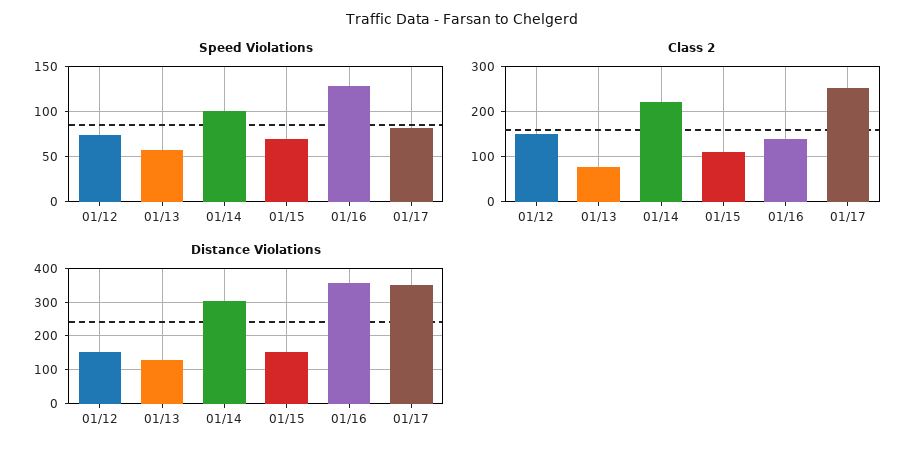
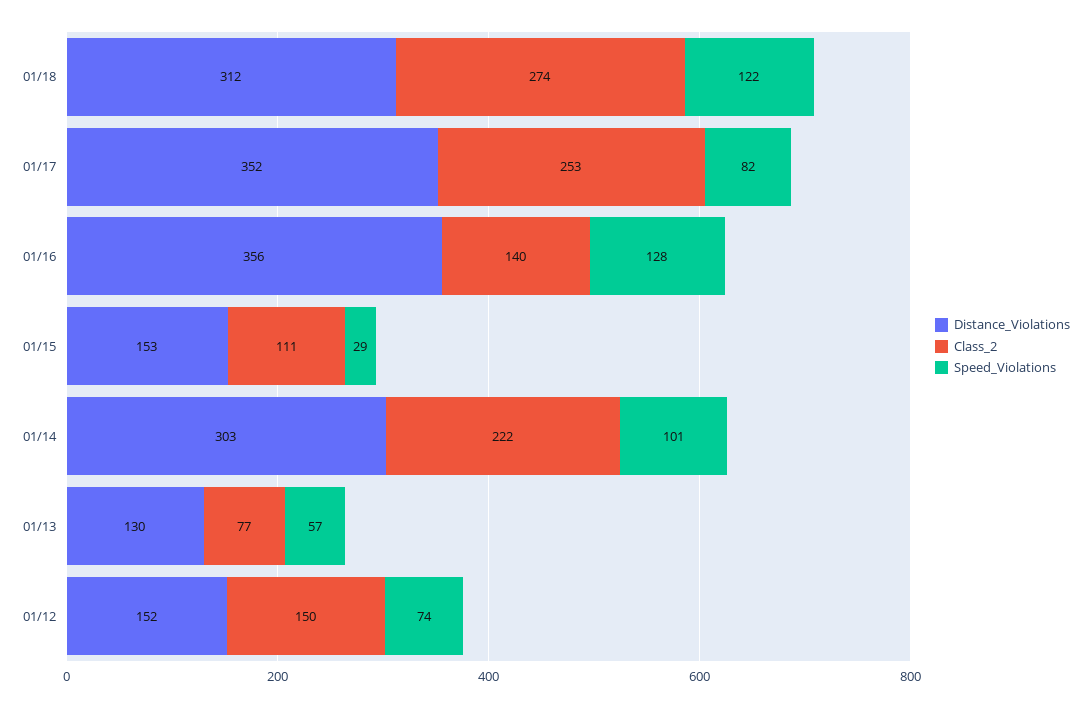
Speed Violations, 01/15: 70 -> 29
Distance Violations, 01/18: none -> 312
Class 2, 01/18: none -> 274
Speed Violations, 01/18: none -> 122

